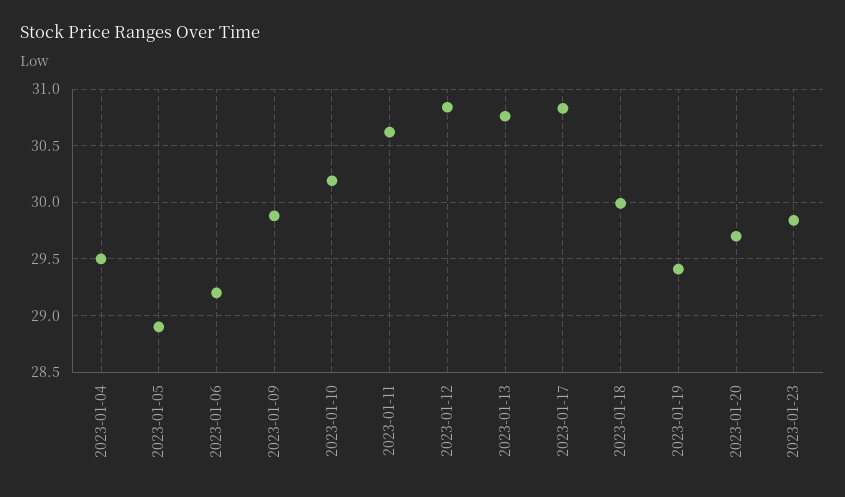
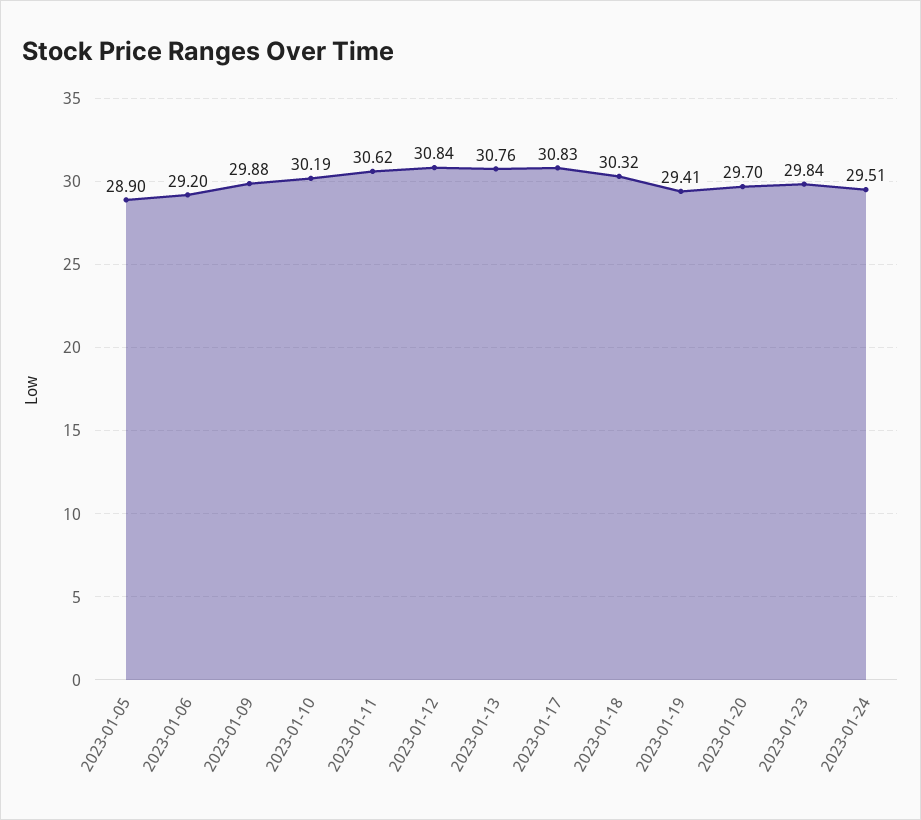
2023-01-04: 29.5 -> none
2023-01-18: 30 -> 30.32
2023-01-24: none -> 29.51

